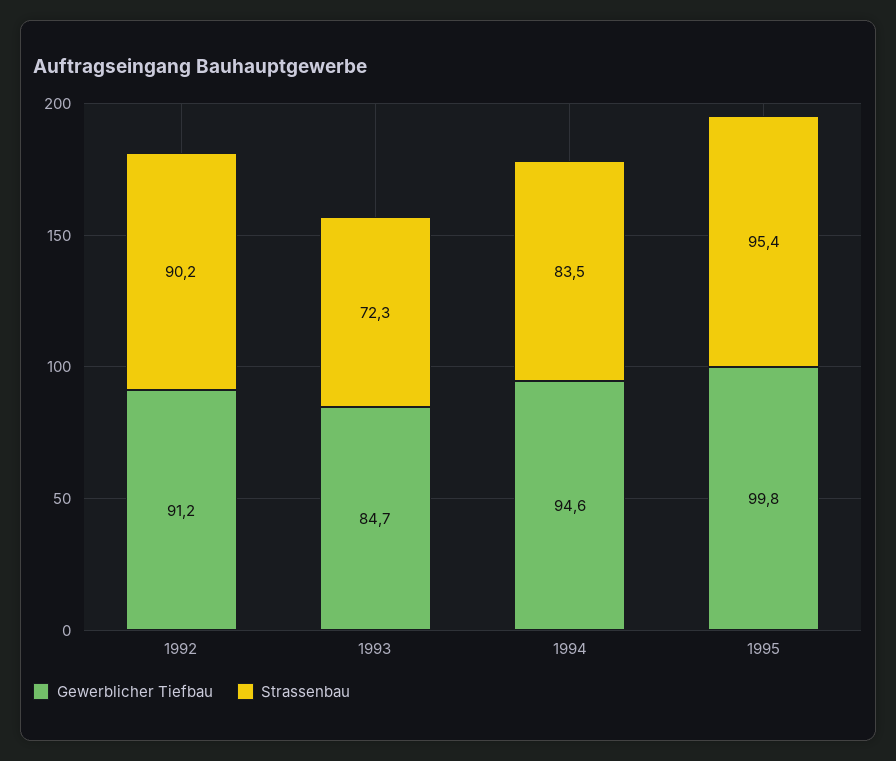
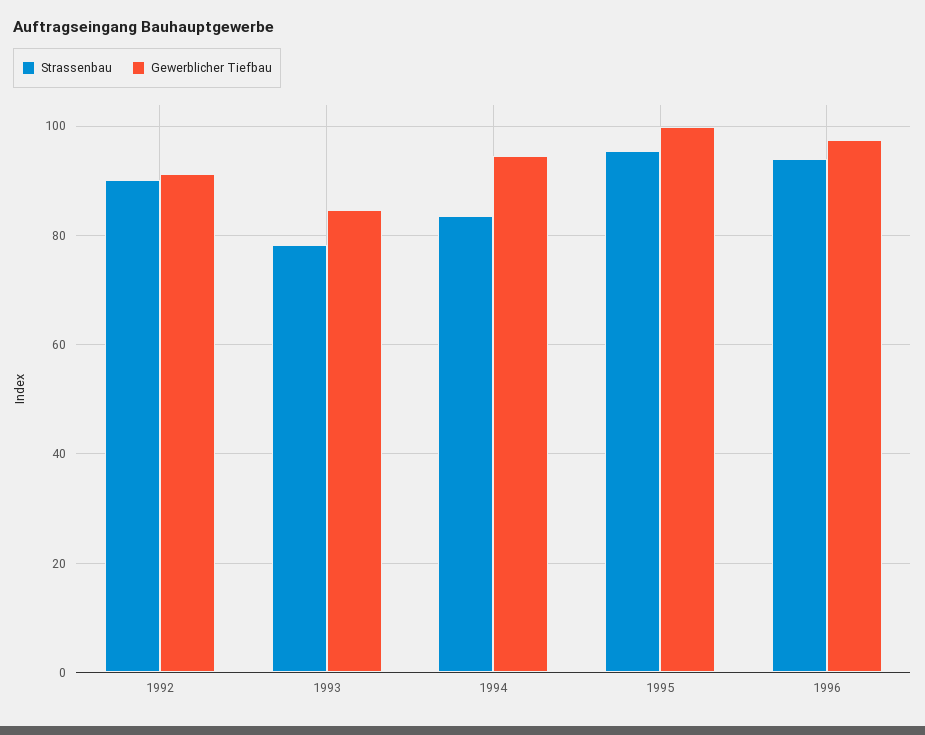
Strassenbau, 1993: 72.3 -> 78
Strassenbau, 1996: none -> 94
Gewerblicher Tiefbau, 1996: none -> 98

